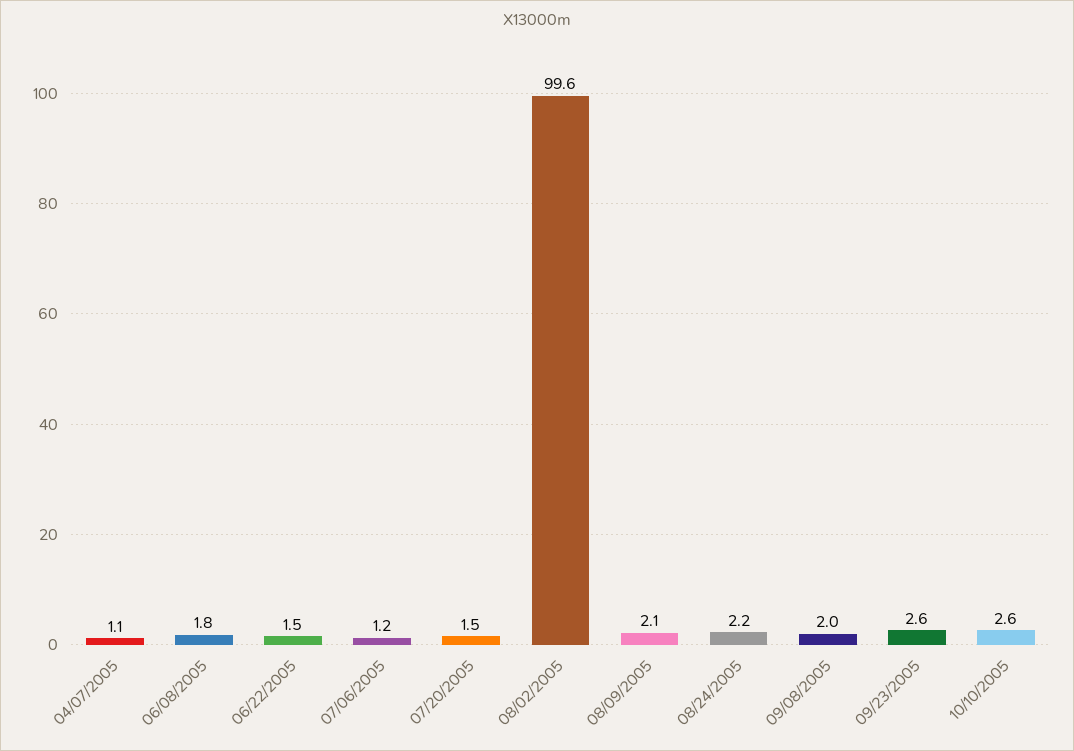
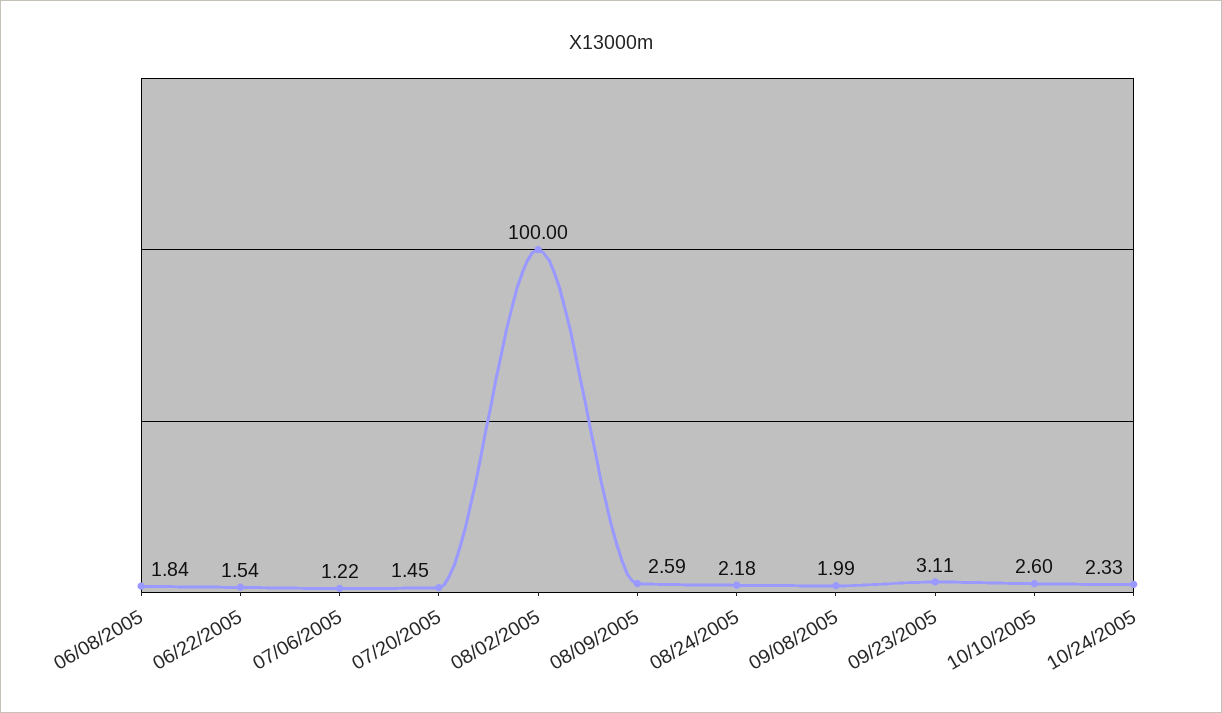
04/07/2005: 1.1 -> none
08/02/2005: 99.6 -> 100
08/09/2005: 2.1 -> 2.59
09/23/2005: 2.6 -> 3.11
10/24/2005: none -> 2.33

